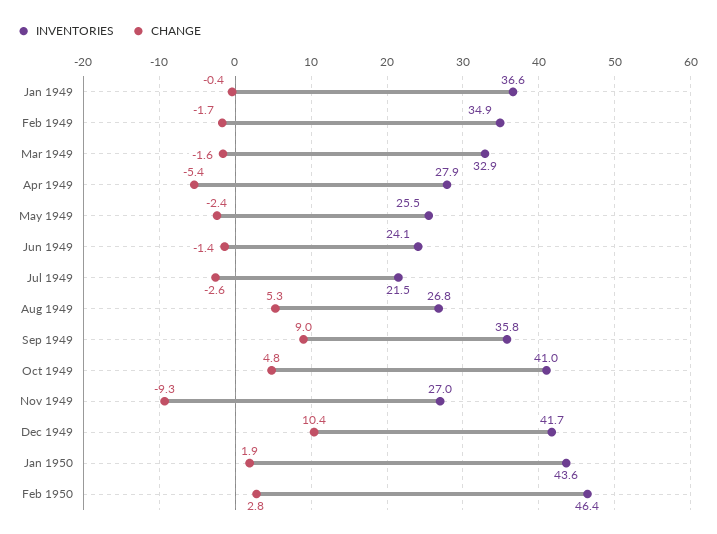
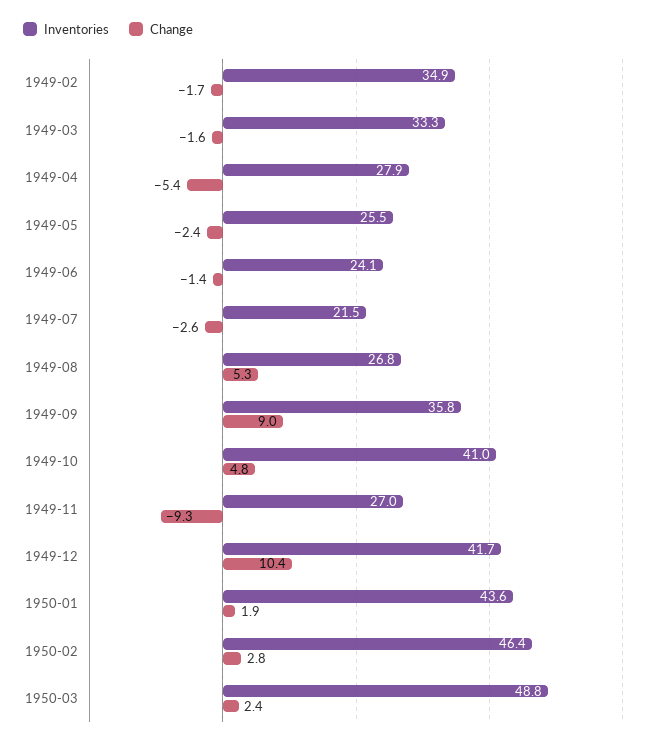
INVENTORIES, Jan 1949: 36.6 -> none
CHANGE, Jan 1949: -0.4 -> none
INVENTORIES, Mar 1949: 32.9 -> 33.3
INVENTORIES, 1950-03: none -> 48.8
CHANGE, 1950-03: none -> 2.4

